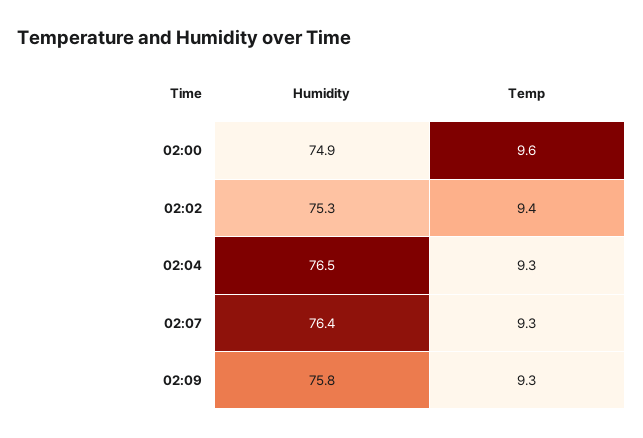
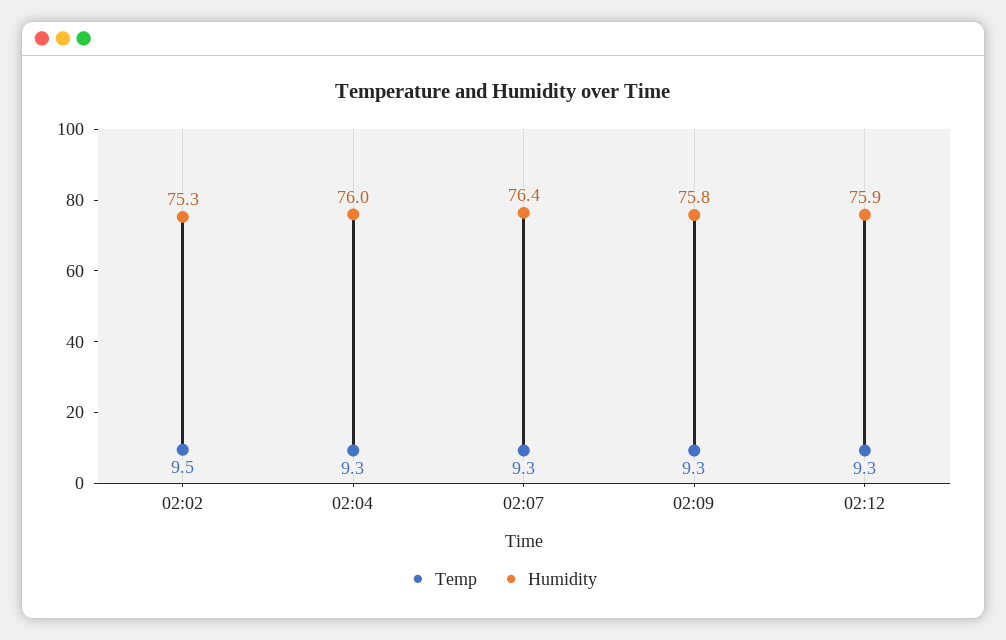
Humidity, 02:00: 74.9 -> none
Temp, 02:00: 9.6 -> none
Temp, 02:02: 9.4 -> 9.5
Humidity, 02:04: 76.5 -> 76
Temp, 02:12: none -> 9.3
Humidity, 02:12: none -> 75.9

